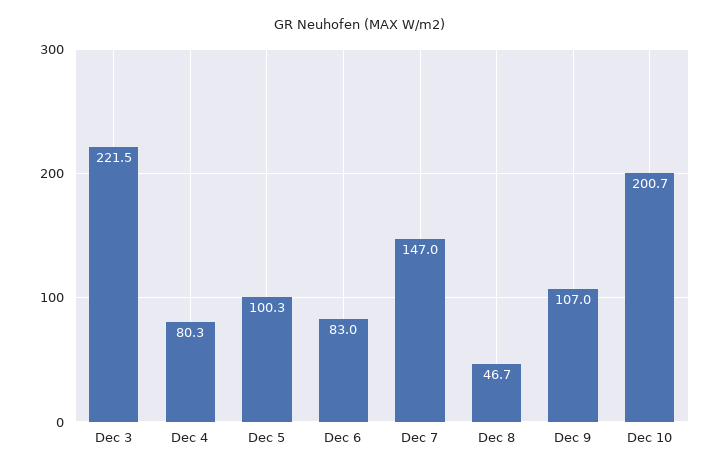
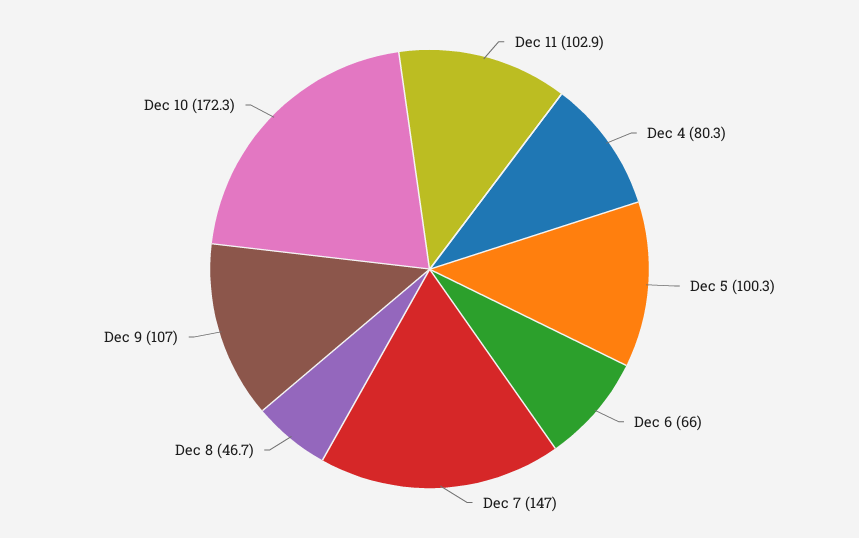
Dec 3: 221.5 -> none
Dec 6: 83 -> 66
Dec 10: 200.7 -> 172.3
Dec 11: none -> 102.9

